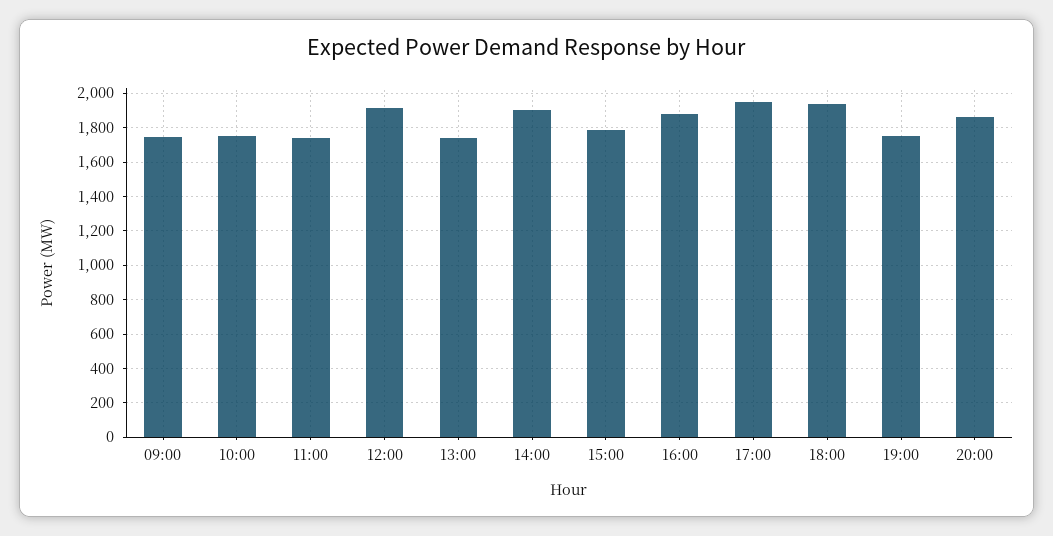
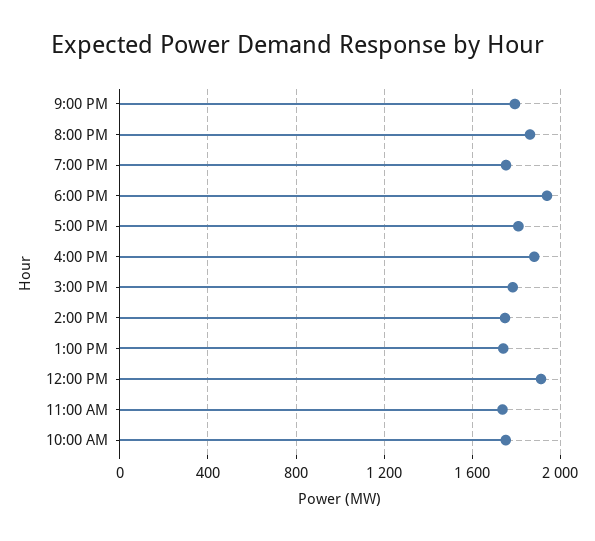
09:00: 1750 -> none
14:00: 1900 -> 1750
17:00: 1950 -> 1800
9:00 PM: none -> 1800

